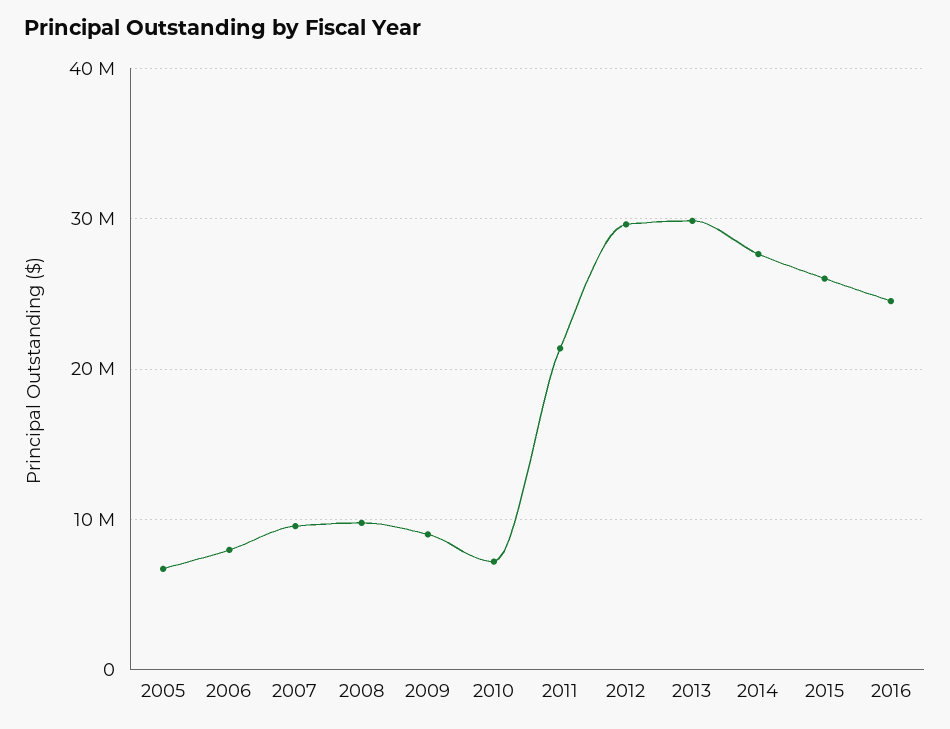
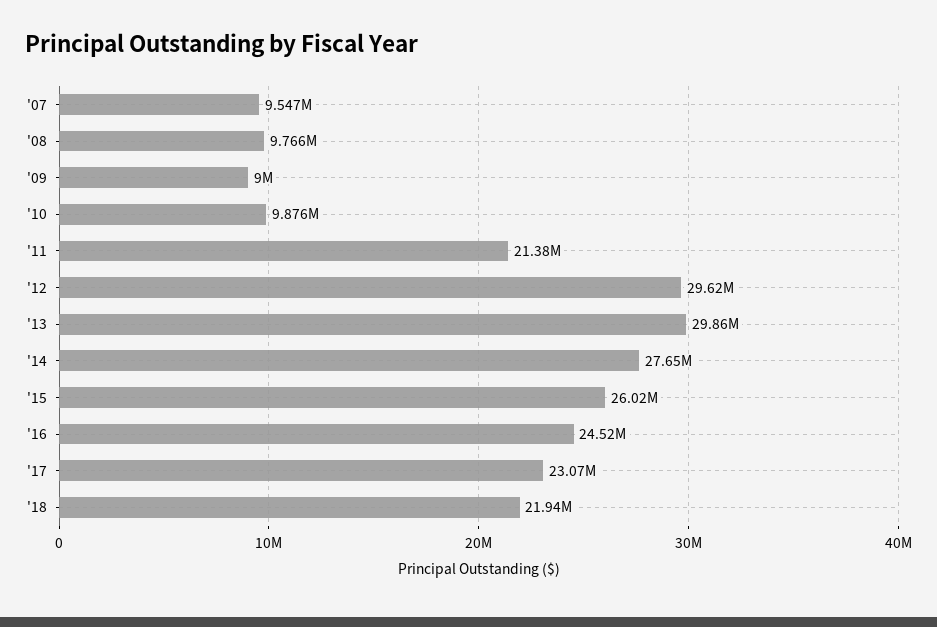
2005: 7000000 -> none
2006: 8000000 -> none
2010: 7000000 -> 9876000
'17: none -> 23070000
'18: none -> 21940000

